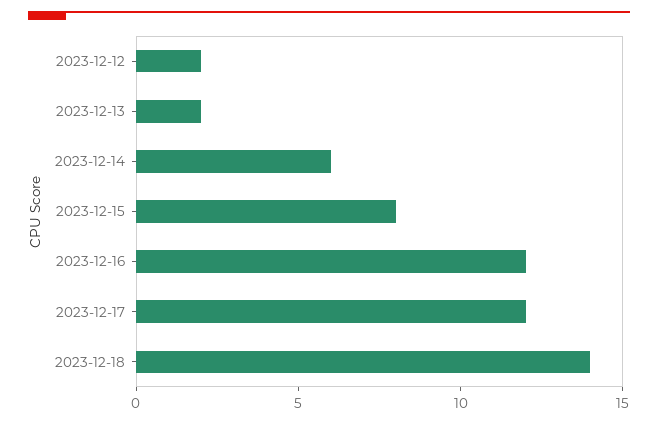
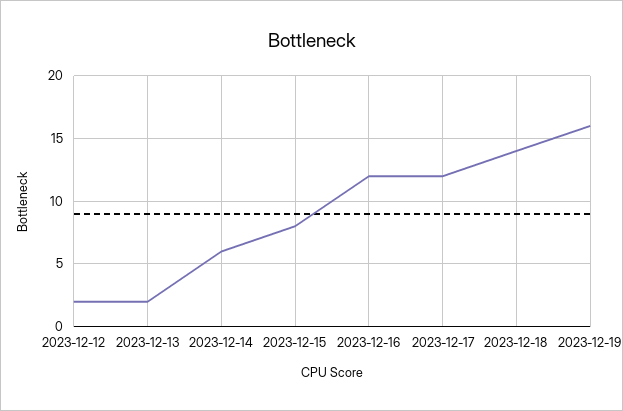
2023-12-19: none -> 16

